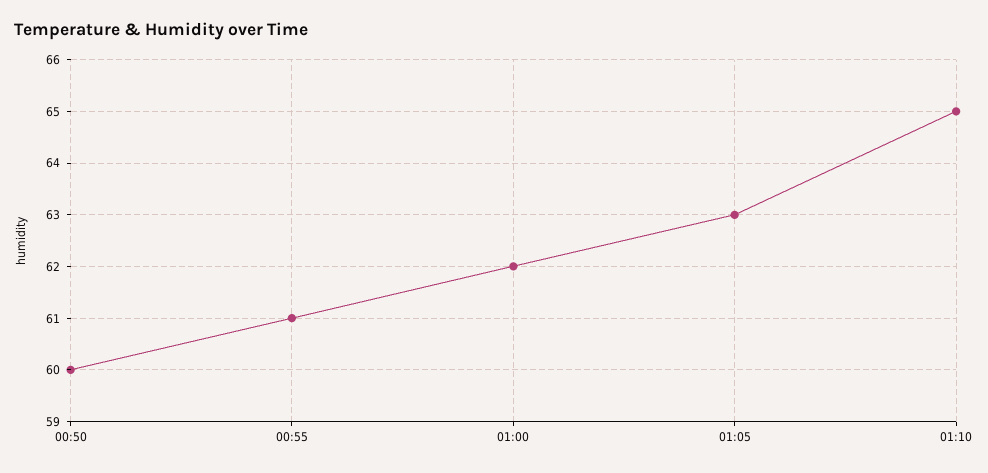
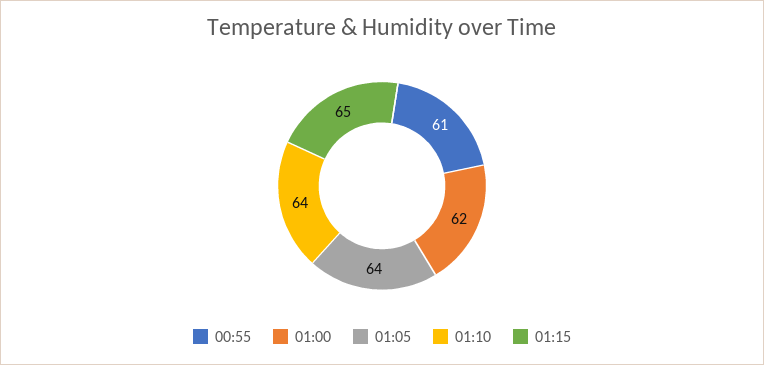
00:50: 60 -> none
01:05: 63 -> 64
01:10: 65 -> 64
01:15: none -> 65

